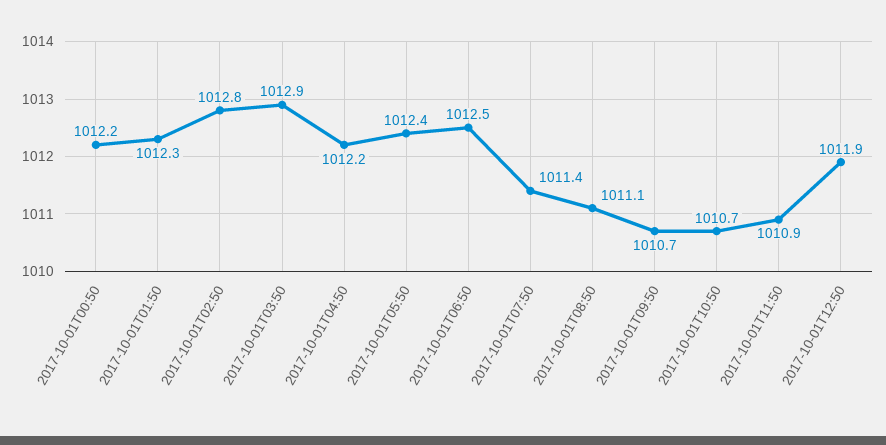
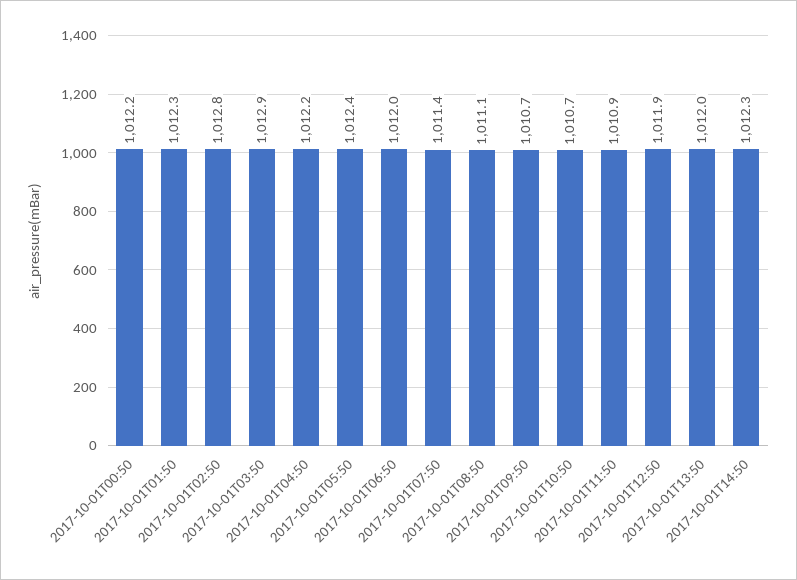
2017-10-01T06:50: 1012.5 -> 1012
2017-10-01T13:50: none -> 1012
2017-10-01T14:50: none -> 1012.3

